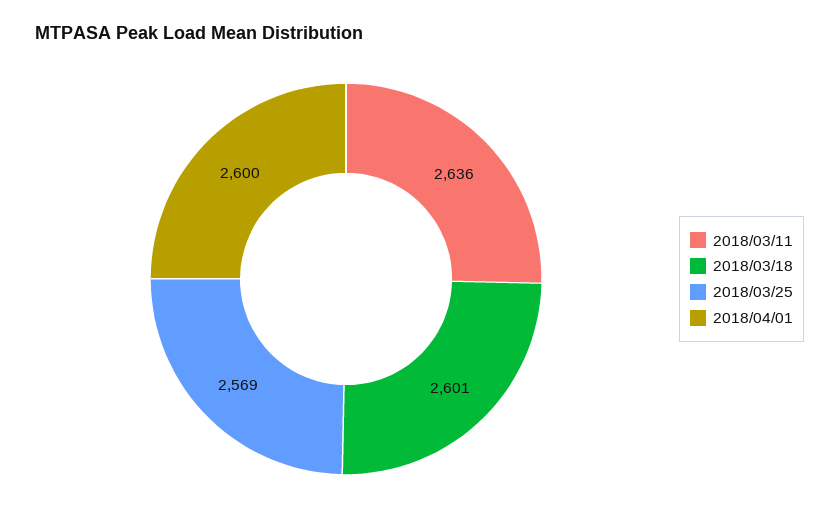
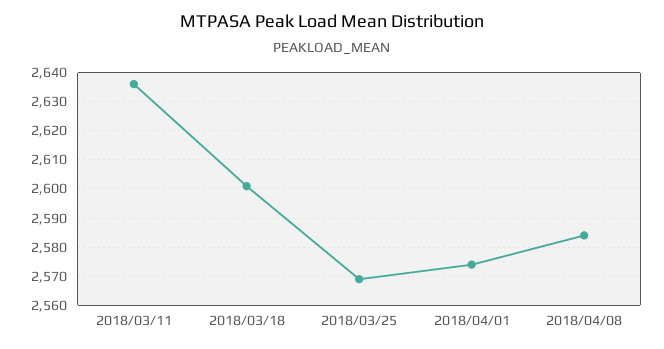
2018/04/01: 2600 -> 2575
2018/04/08: none -> 2585

